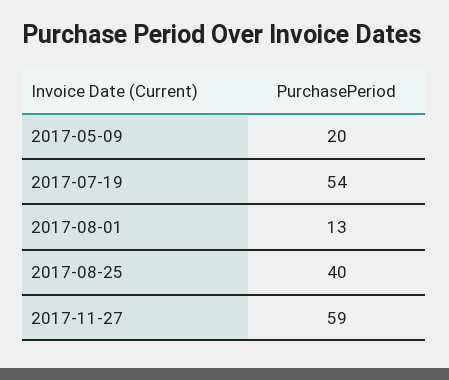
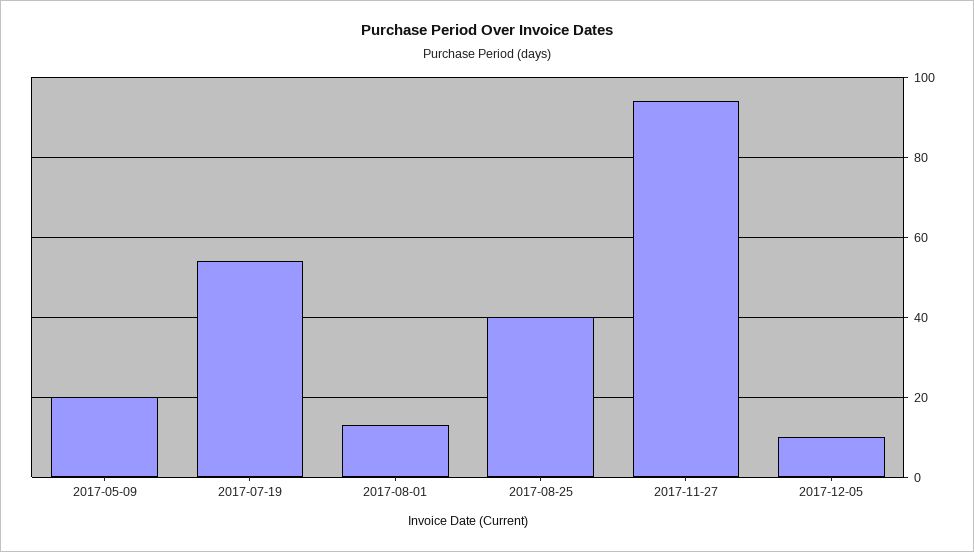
2017-11-27: 59 -> 95
2017-12-05: none -> 10

